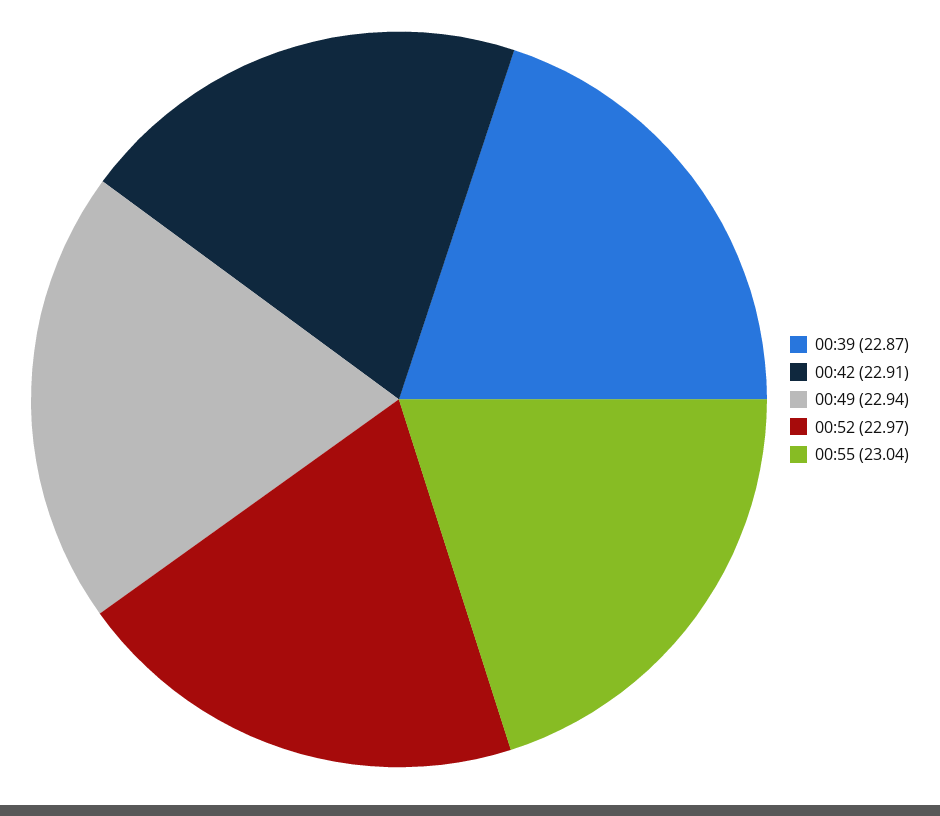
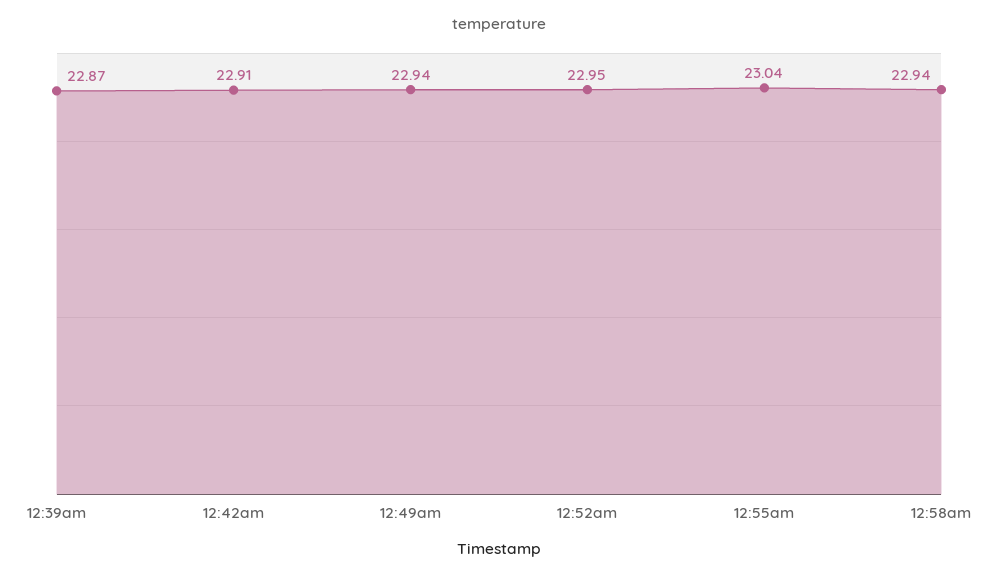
00:52: 22.97 -> 22.95
12:58am: none -> 22.94

